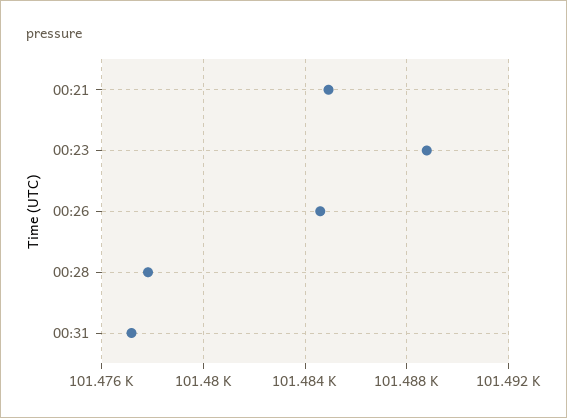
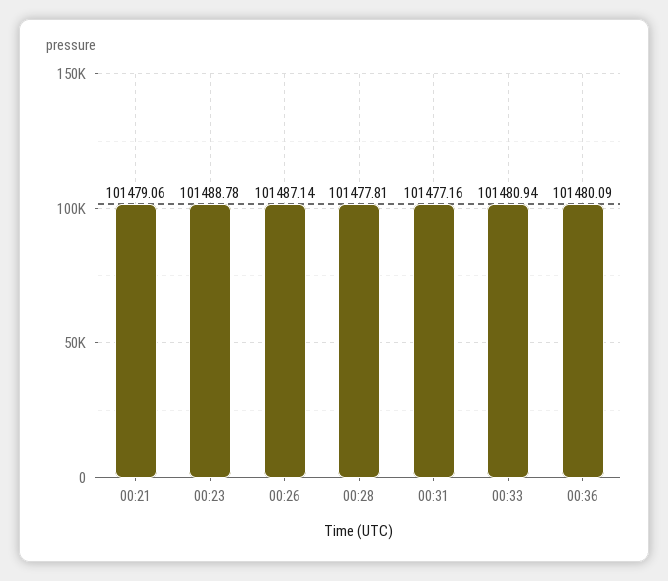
00:21: 101485 -> 101479.06
00:26: 101484.5 -> 101487.14
00:33: none -> 101480.94
00:36: none -> 101480.09

